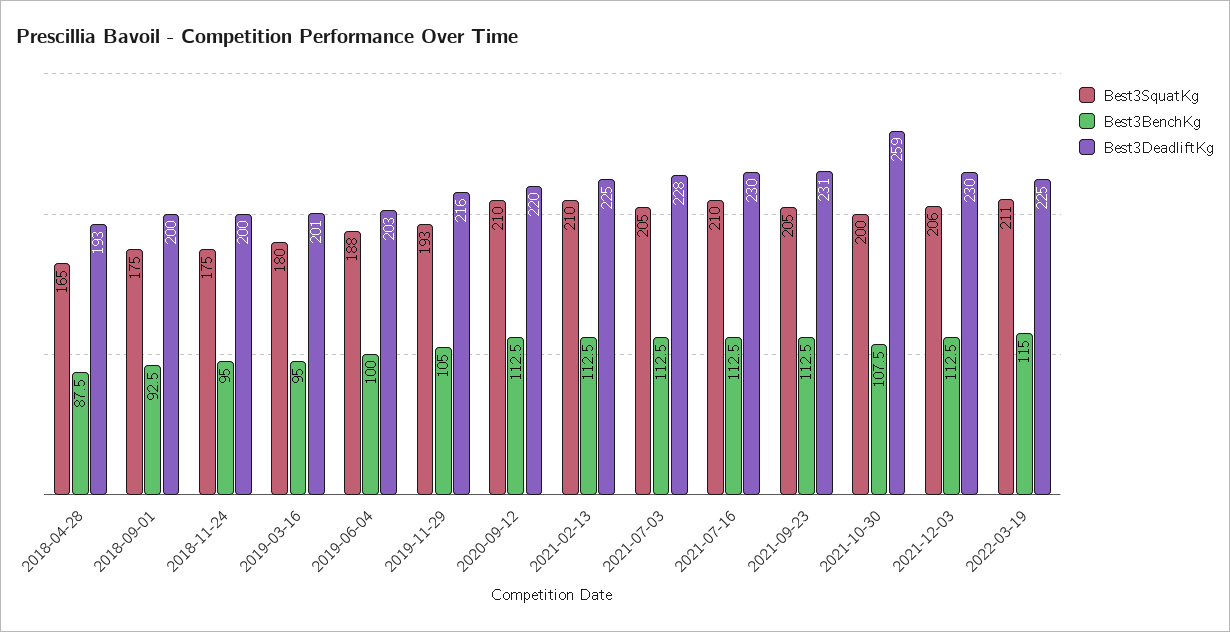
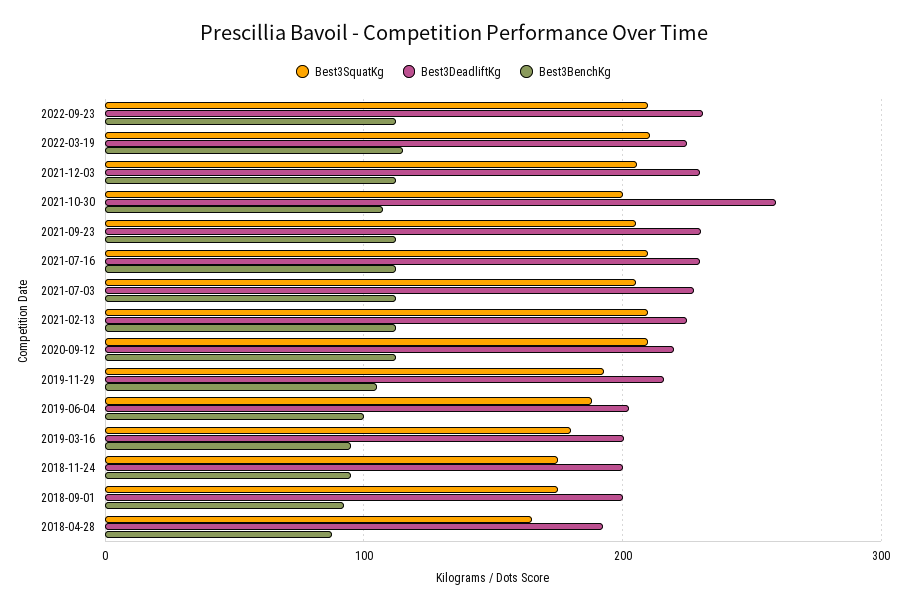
Best3SquatKg, 2022-09-23: none -> 210
Best3DeadliftKg, 2022-09-23: none -> 230
Best3BenchKg, 2022-09-23: none -> 110

